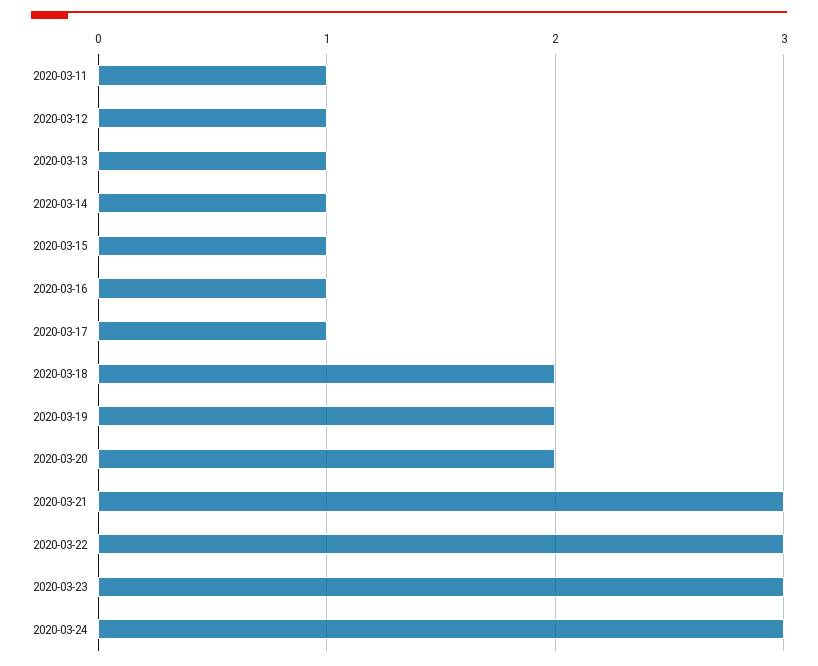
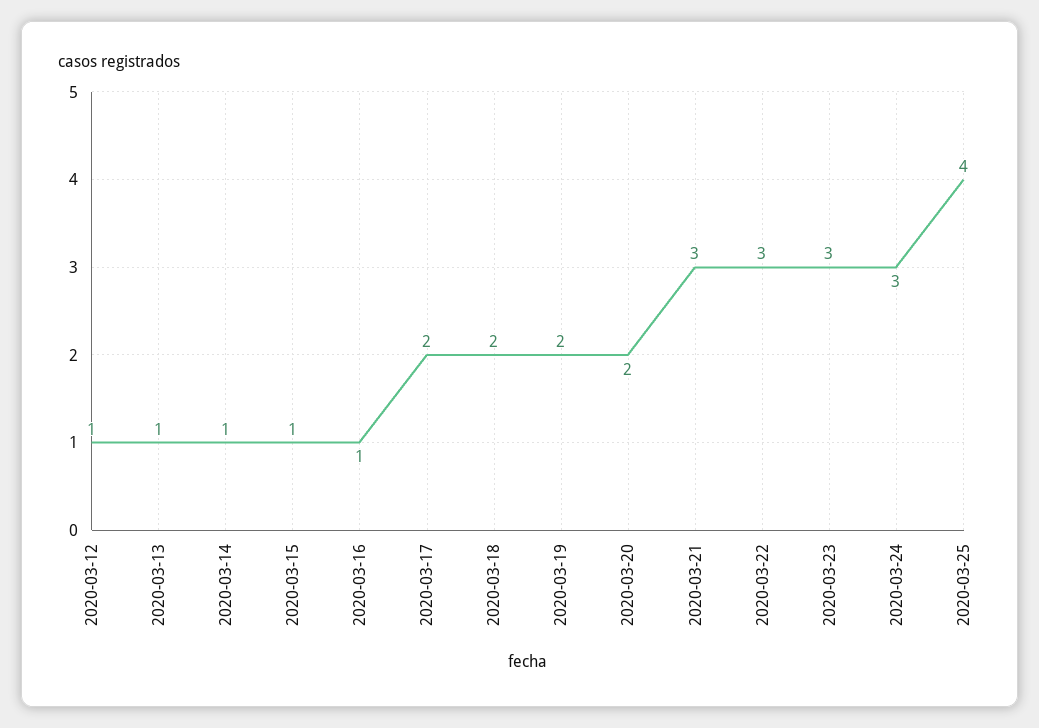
2020-03-11: 1 -> none
2020-03-17: 1 -> 2
2020-03-25: none -> 4

